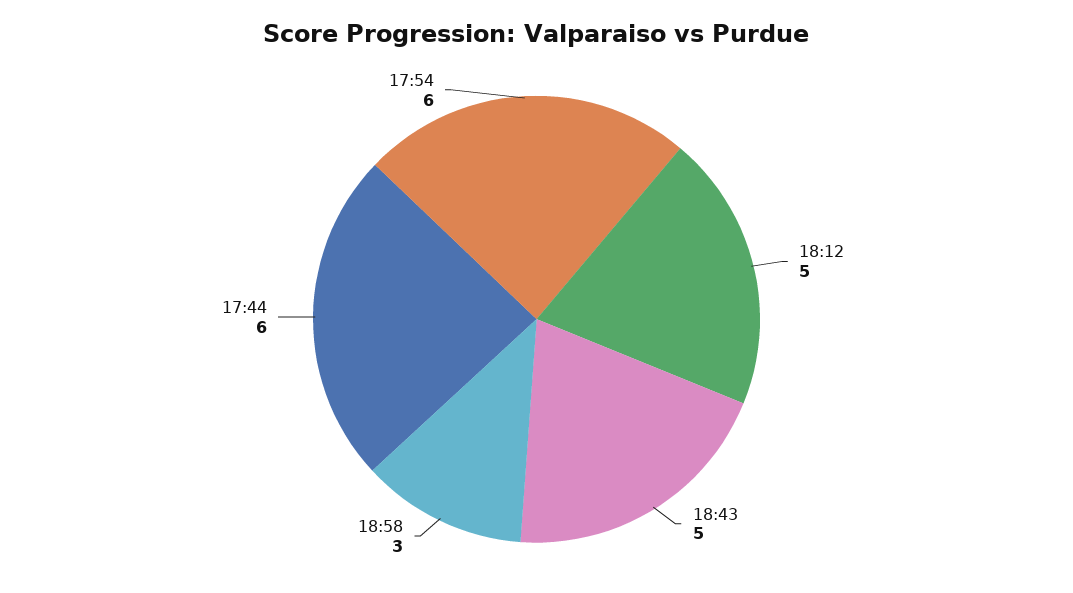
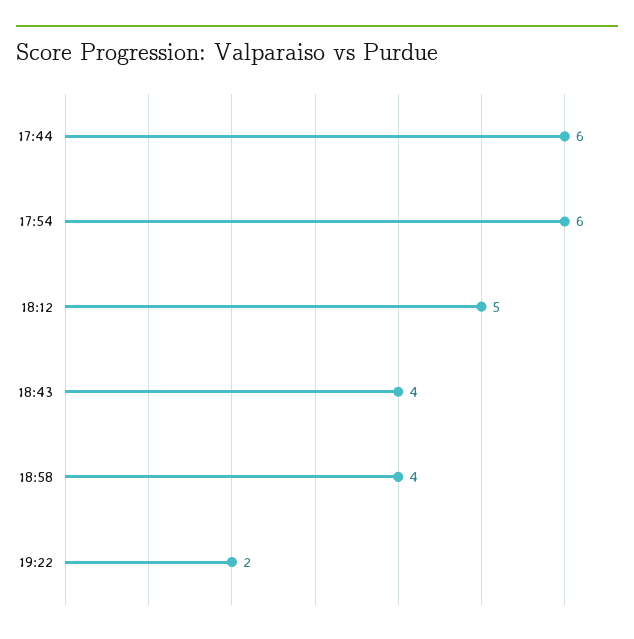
18:43: 5 -> 4
18:58: 3 -> 4
19:22: none -> 2

